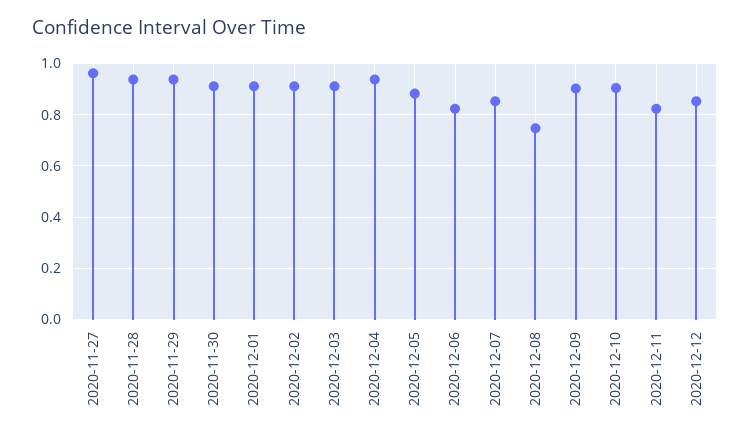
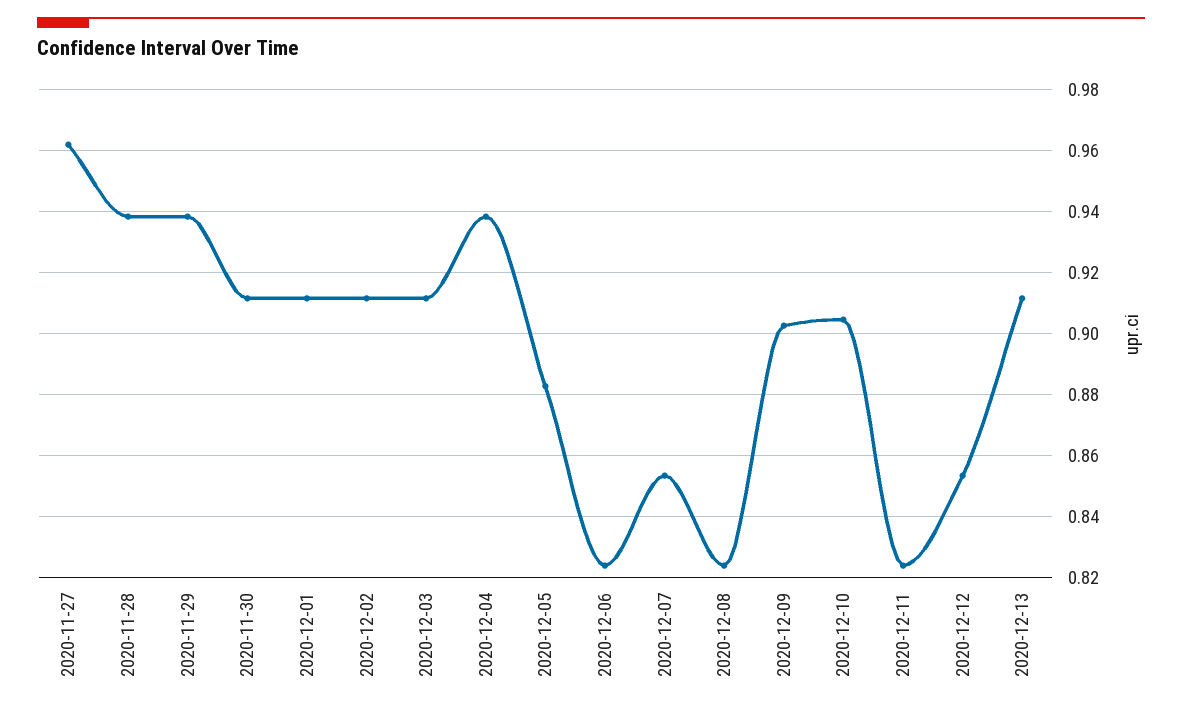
2020-12-08: 0.75 -> 0.824
2020-12-13: none -> 0.912

